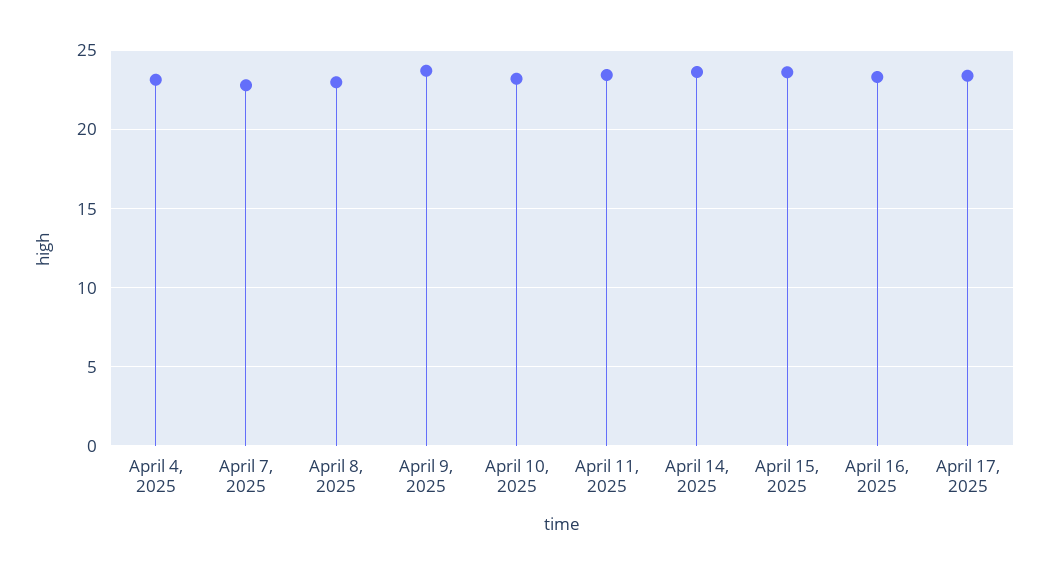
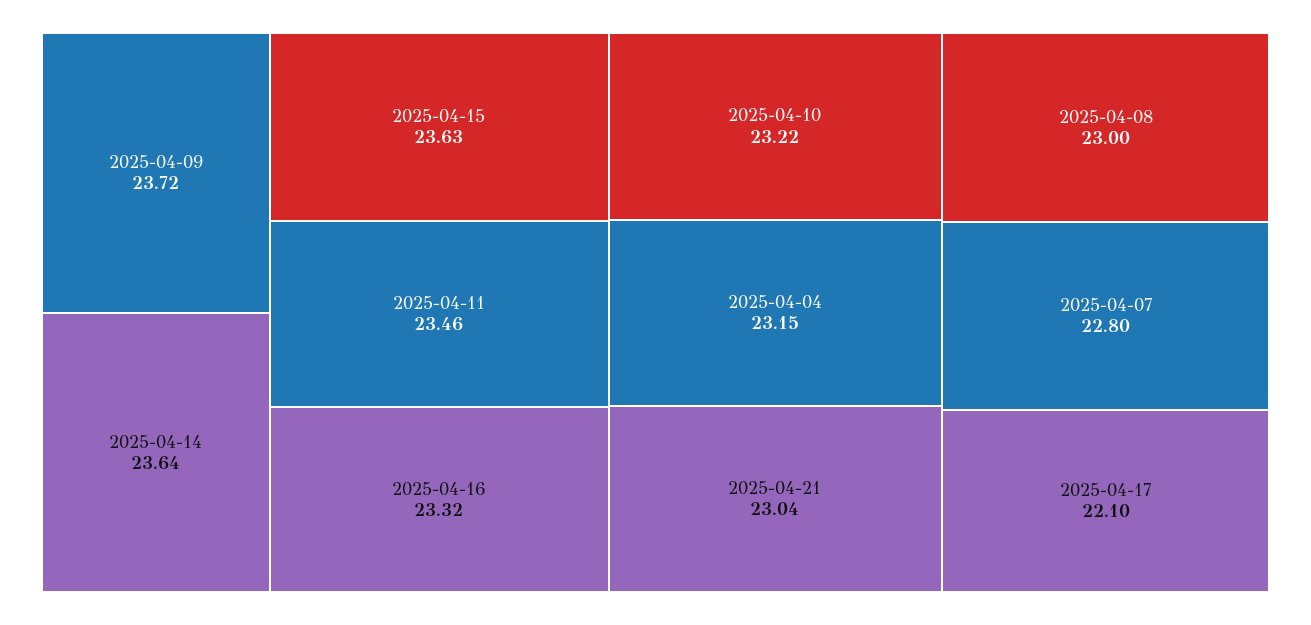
April 17, 2025: 23.5 -> 22.1
2025-04-21: none -> 23.04

